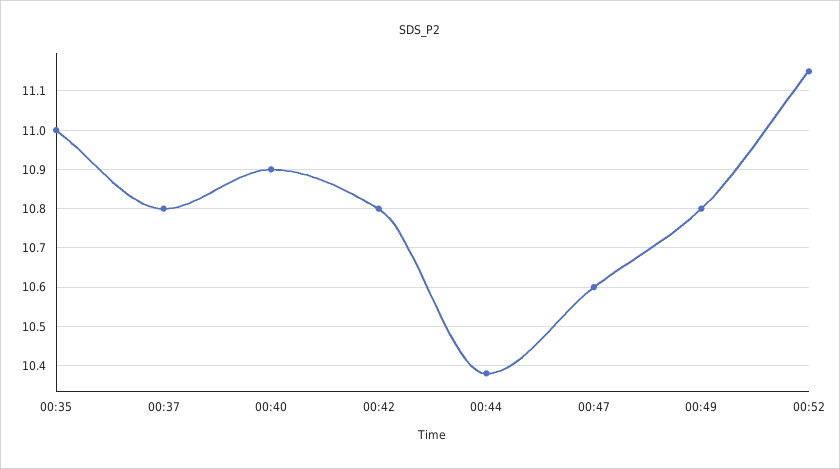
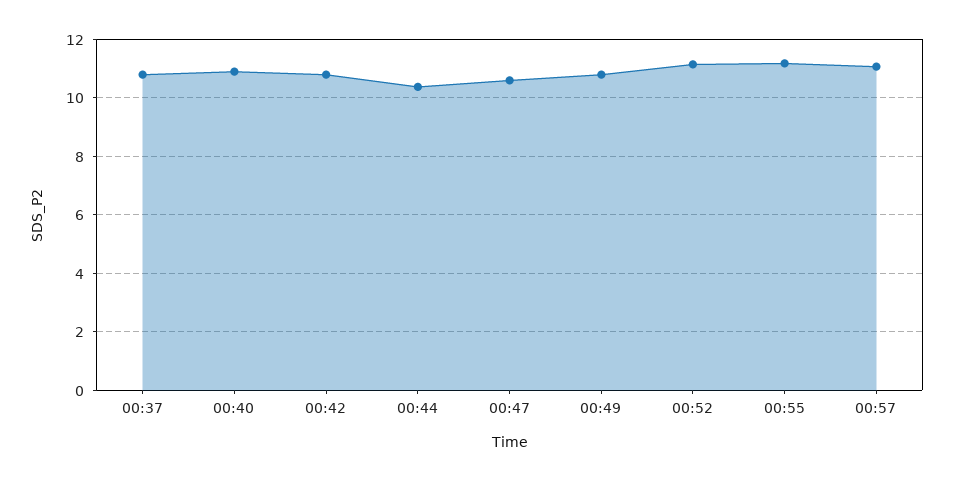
00:35: 11 -> none
00:55: none -> 11.25
00:57: none -> 11

